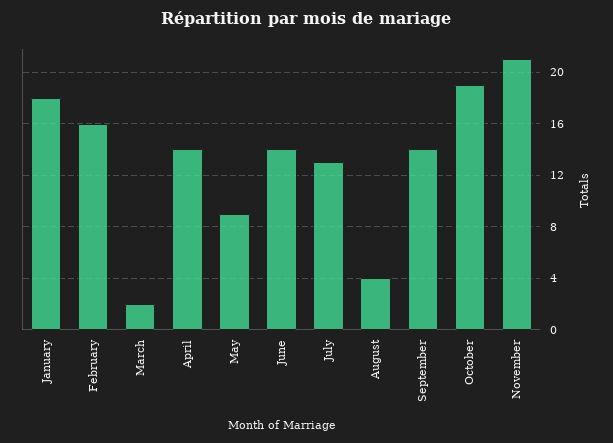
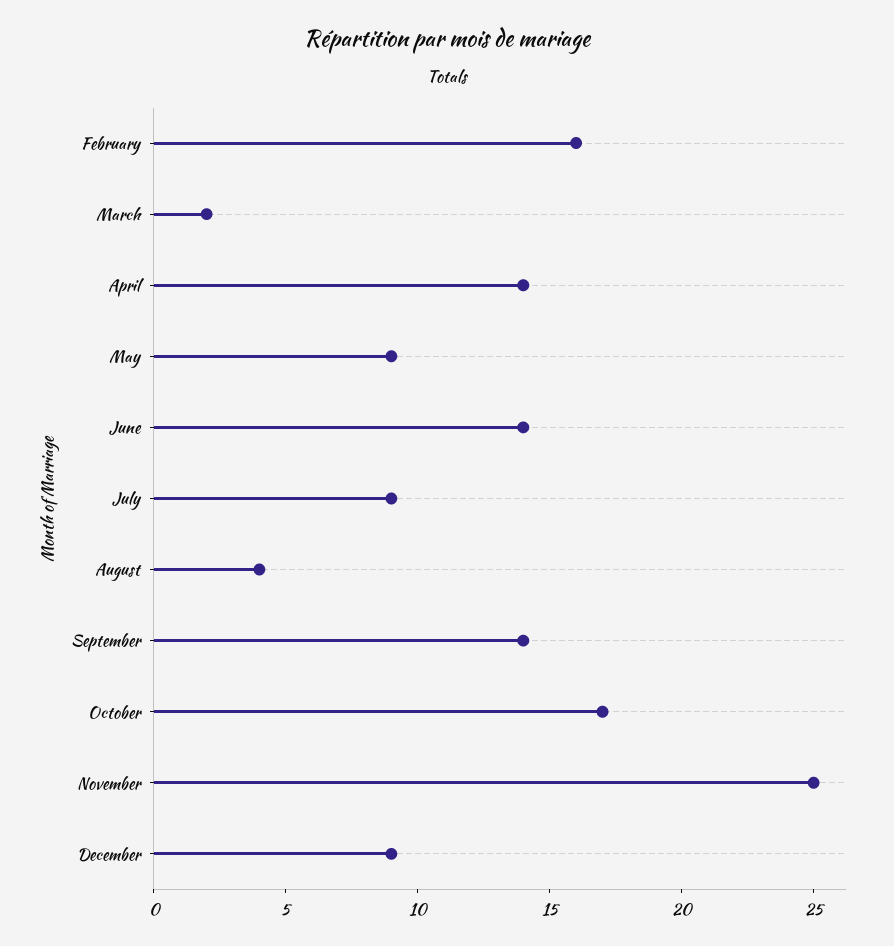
January: 18 -> none
July: 13 -> 9
October: 19 -> 17
November: 21 -> 25
December: none -> 9

